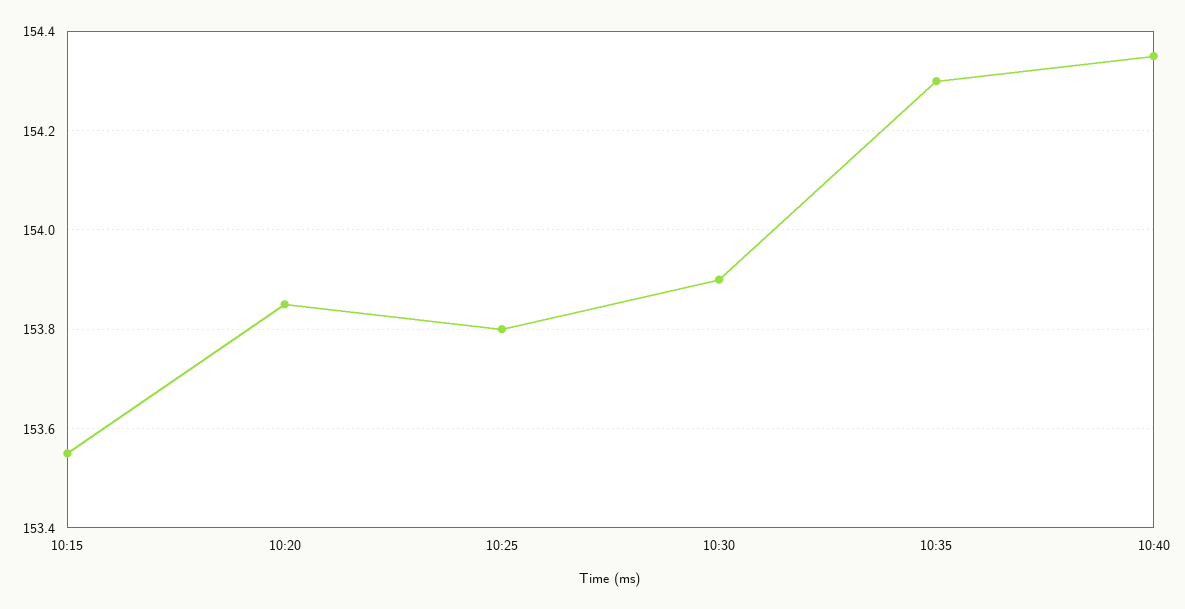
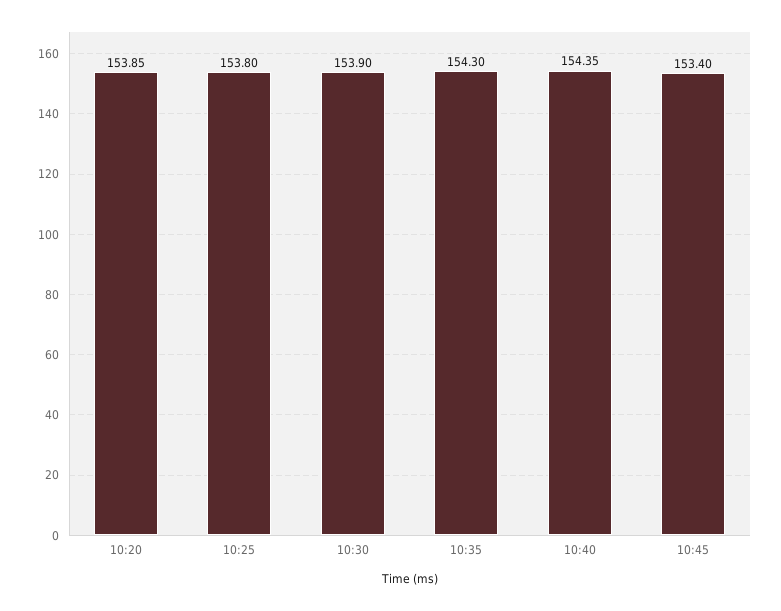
10:15: 153.55 -> none
10:45: none -> 153.4

